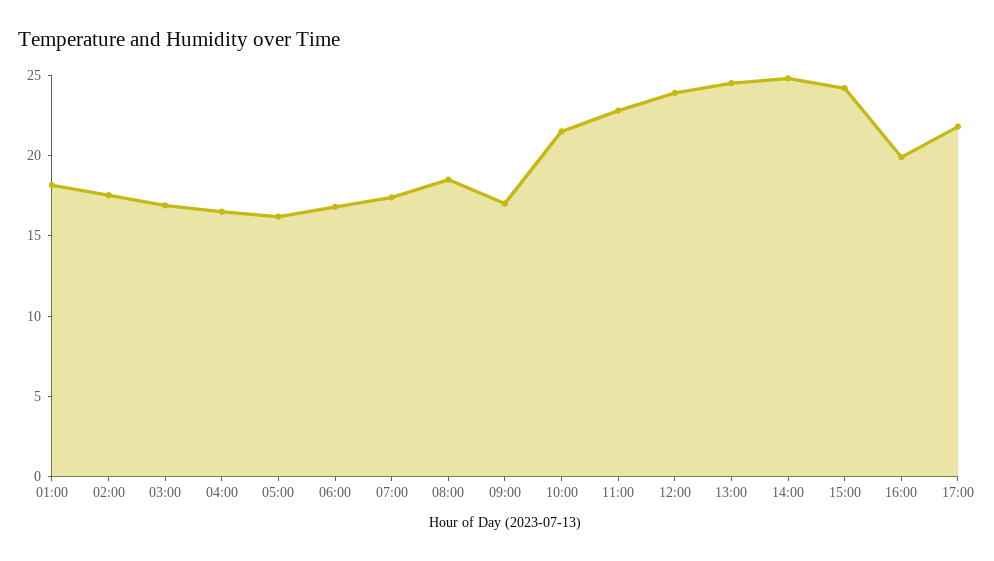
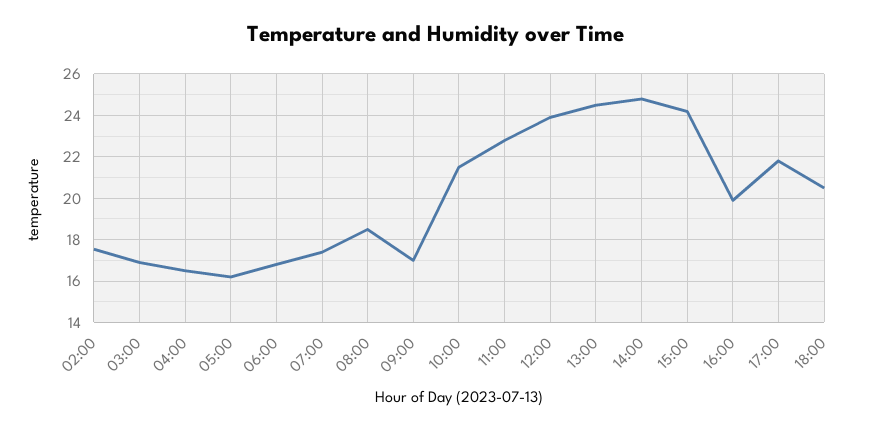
01:00: 18 -> none
18:00: none -> 20.5

